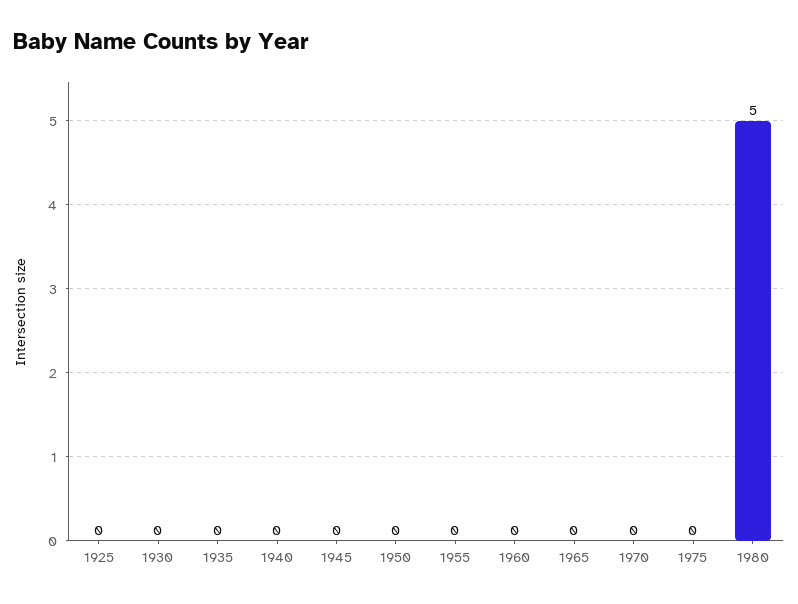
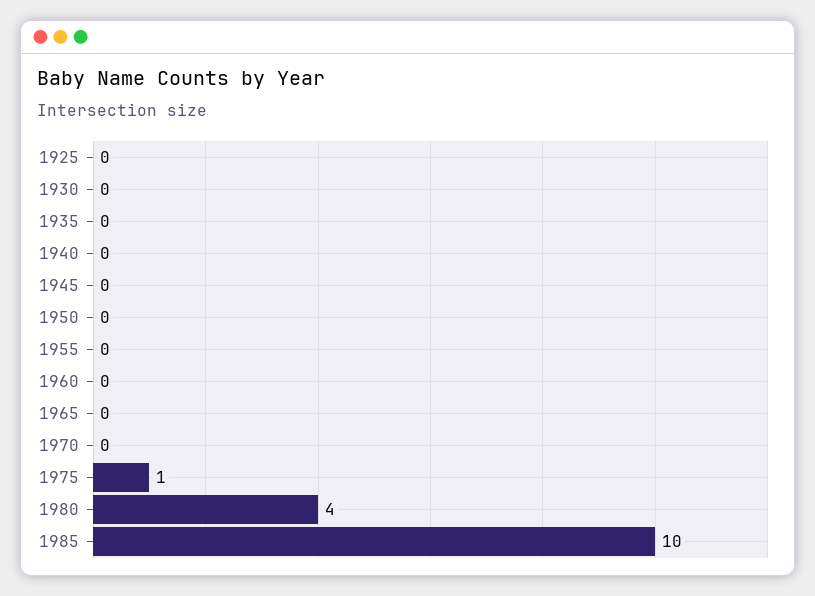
1975: 0 -> 1
1980: 5 -> 4
1985: none -> 10

